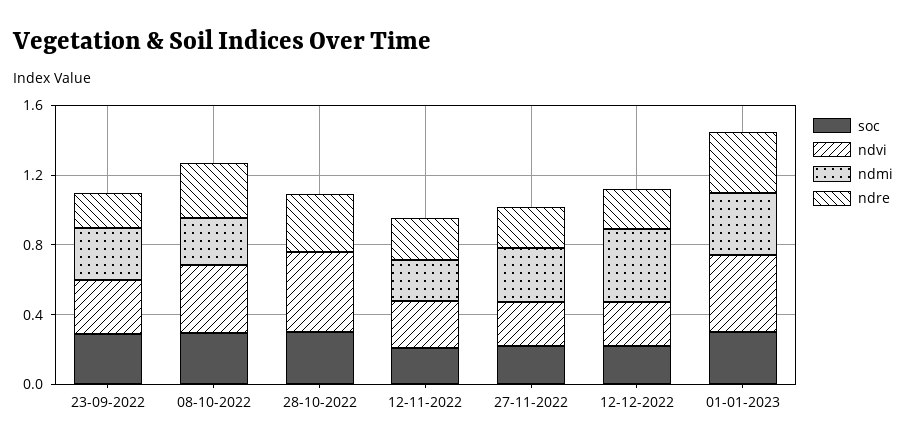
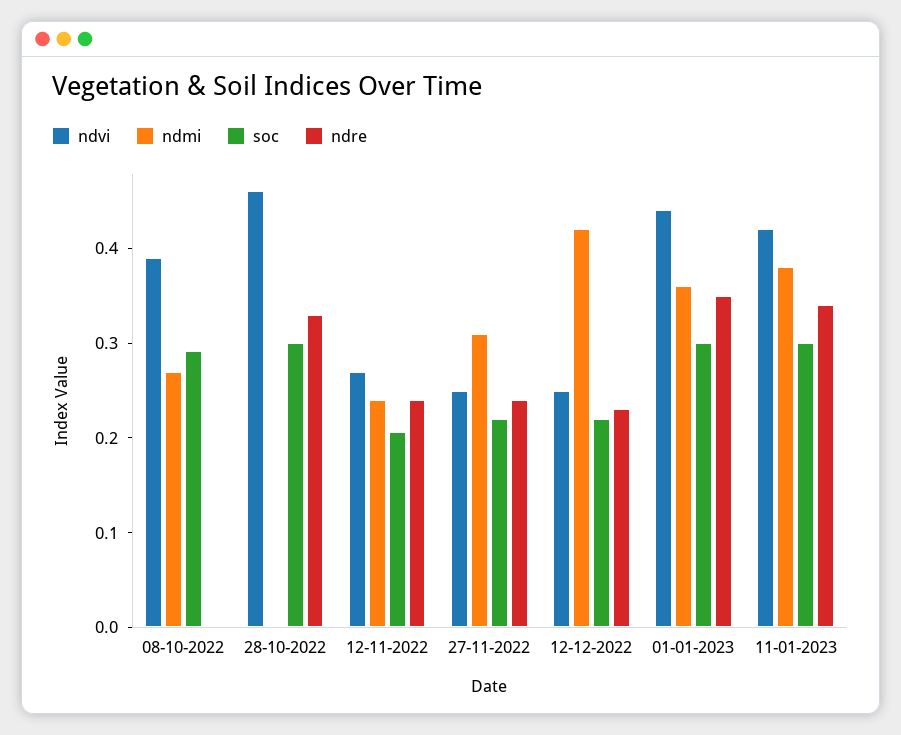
soc, 23-09-2022: 0.3 -> none
ndvi, 23-09-2022: 0.3 -> none
ndmi, 23-09-2022: 0.3 -> none
ndre, 23-09-2022: 0.2 -> none
ndre, 08-10-2022: 0.3 -> 0
ndvi, 11-01-2023: none -> 0.42
ndmi, 11-01-2023: none -> 0.38
soc, 11-01-2023: none -> 0.3
ndre, 11-01-2023: none -> 0.34

